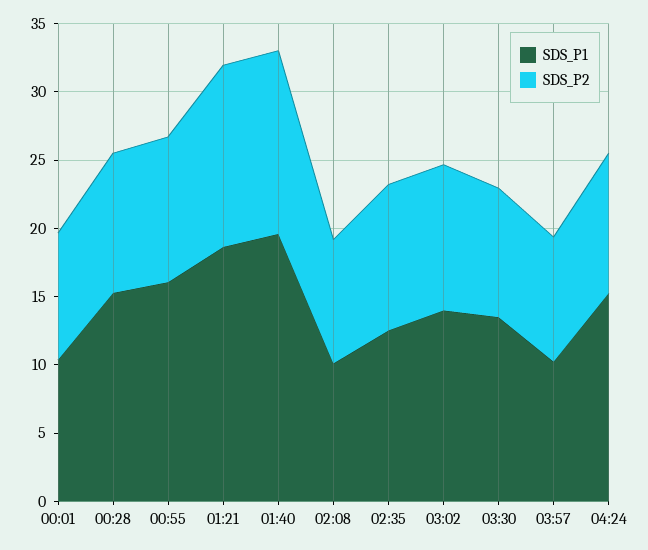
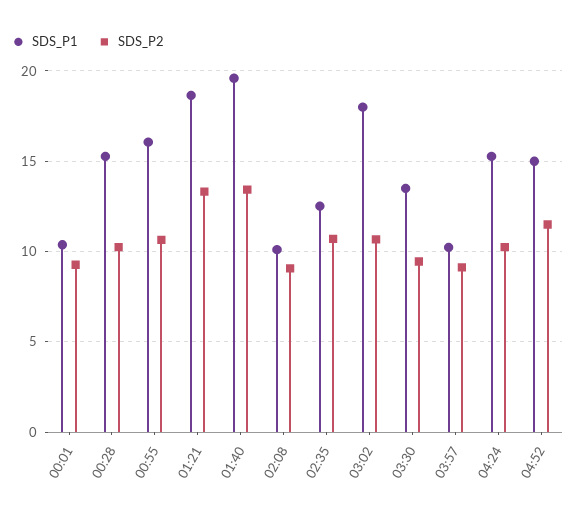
SDS_P1, 03:02: 14 -> 18
SDS_P1, 04:52: none -> 15
SDS_P2, 04:52: none -> 11.5

